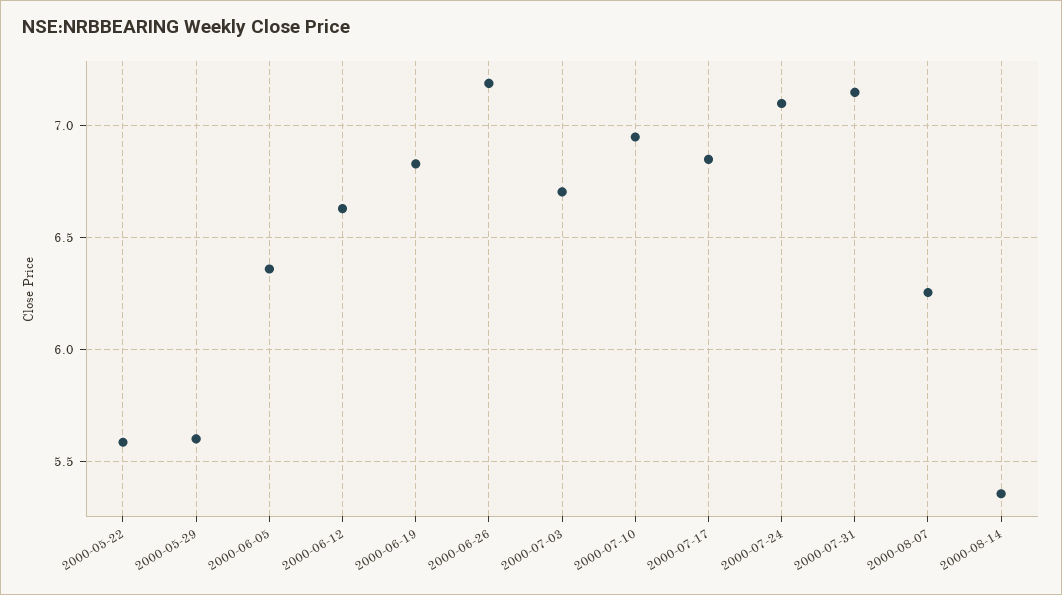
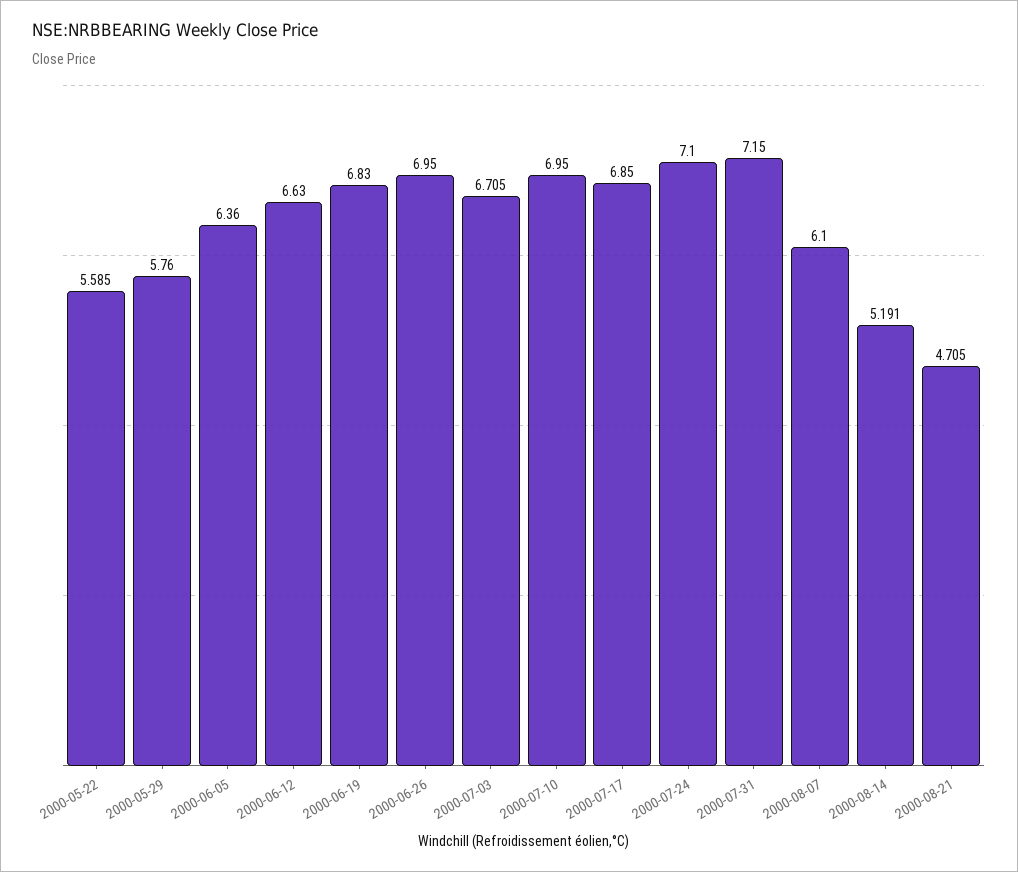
2000-05-29: 5.6 -> 5.76
2000-06-26: 7.2 -> 6.95
2000-08-07: 6.25 -> 6.1
2000-08-14: 5.35 -> 5.191
2000-08-21: none -> 4.705

